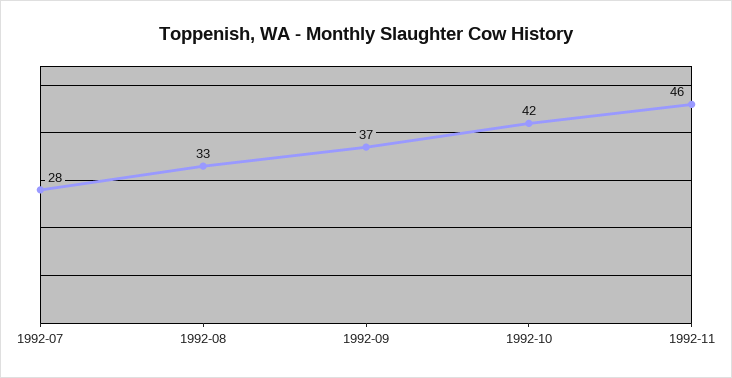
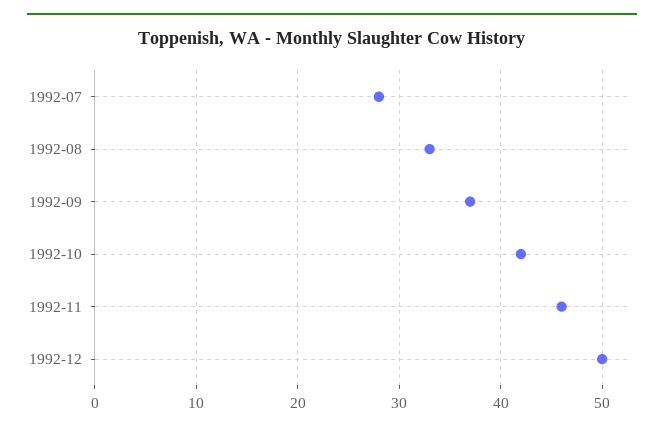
1992-12: none -> 50

